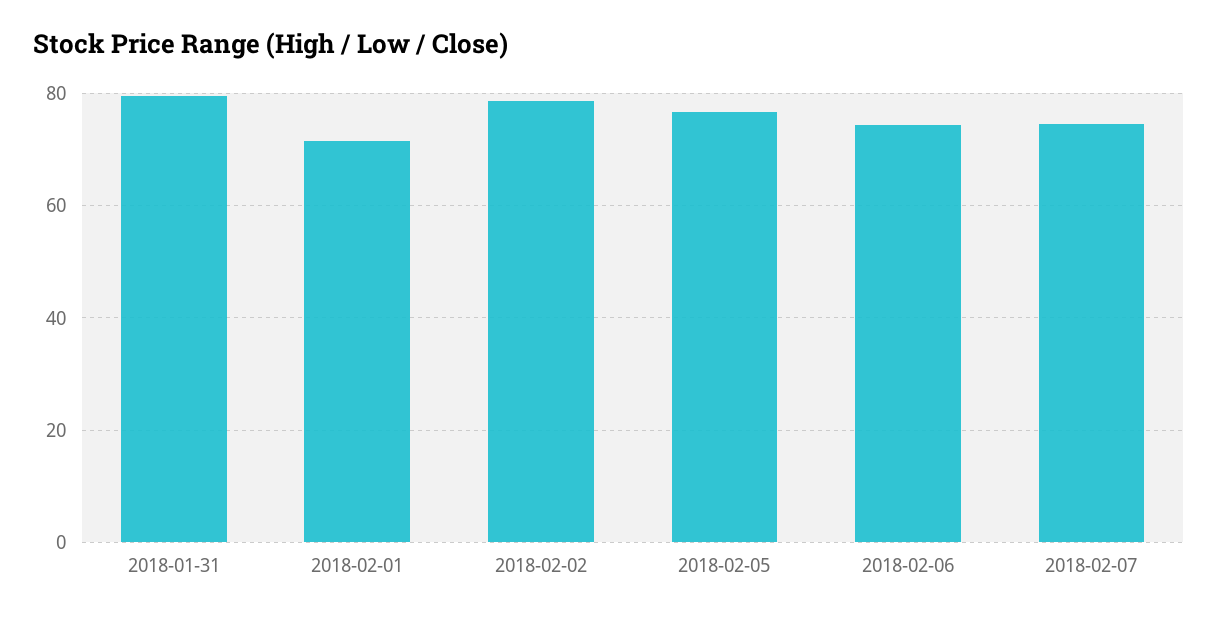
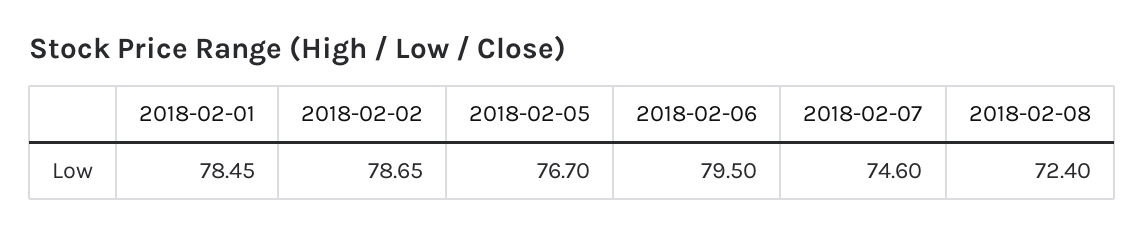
2018-01-31: 80 -> none
2018-02-01: 72 -> 78.45
2018-02-06: 74 -> 79.5
2018-02-08: none -> 72.4

